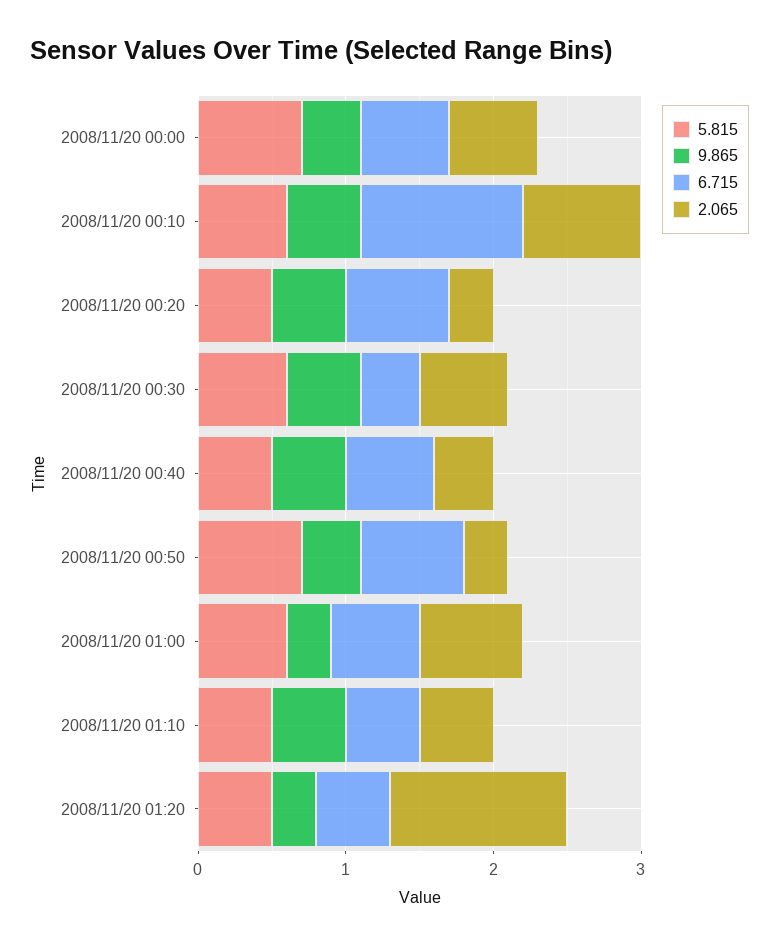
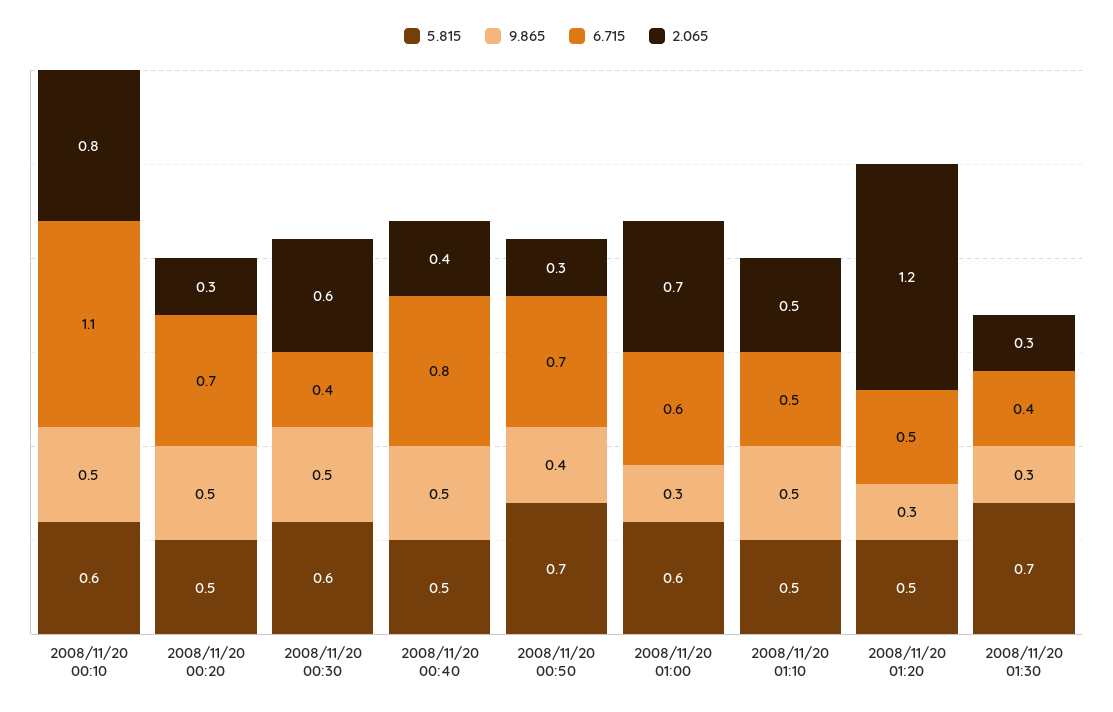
5.815, 2008/11/20 00:00: 0.7 -> none
9.865, 2008/11/20 00:00: 0.4 -> none
6.715, 2008/11/20 00:00: 0.6 -> none
2.065, 2008/11/20 00:00: 0.6 -> none
6.715, 2008/11/20 00:40: 0.6 -> 0.8
5.815, 2008/11/20 01:30: none -> 0.7
9.865, 2008/11/20 01:30: none -> 0.3
6.715, 2008/11/20 01:30: none -> 0.4
2.065, 2008/11/20 01:30: none -> 0.3

